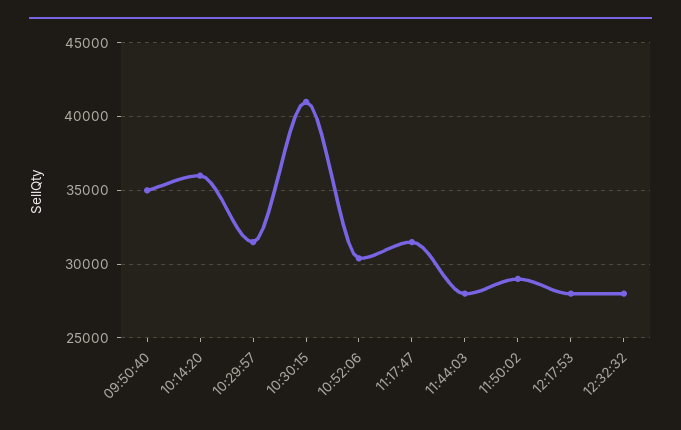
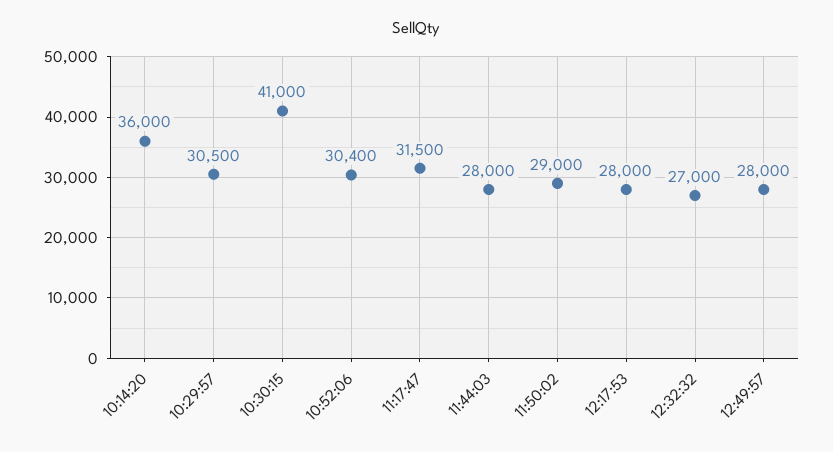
09:50:40: 35000 -> none
10:29:57: 31500 -> 30500
12:32:32: 28000 -> 27000
12:49:57: none -> 28000

